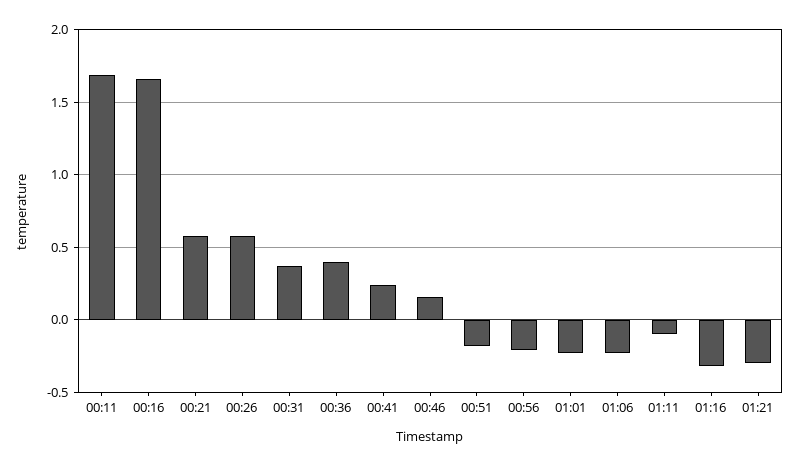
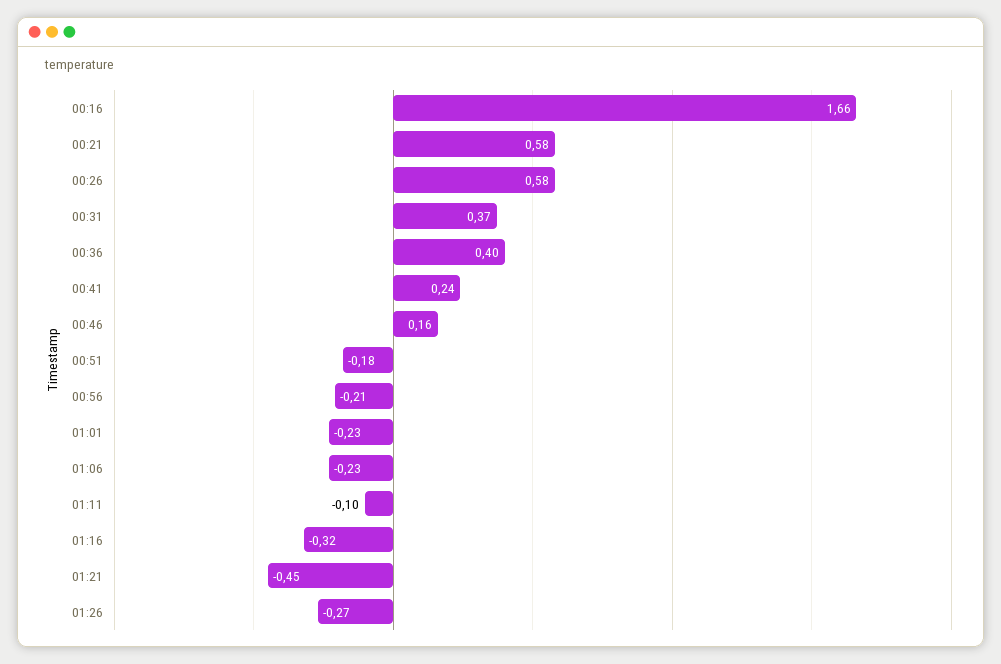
00:11: 1.7 -> none
01:21: -0.3 -> -0.45
01:26: none -> -0.27

